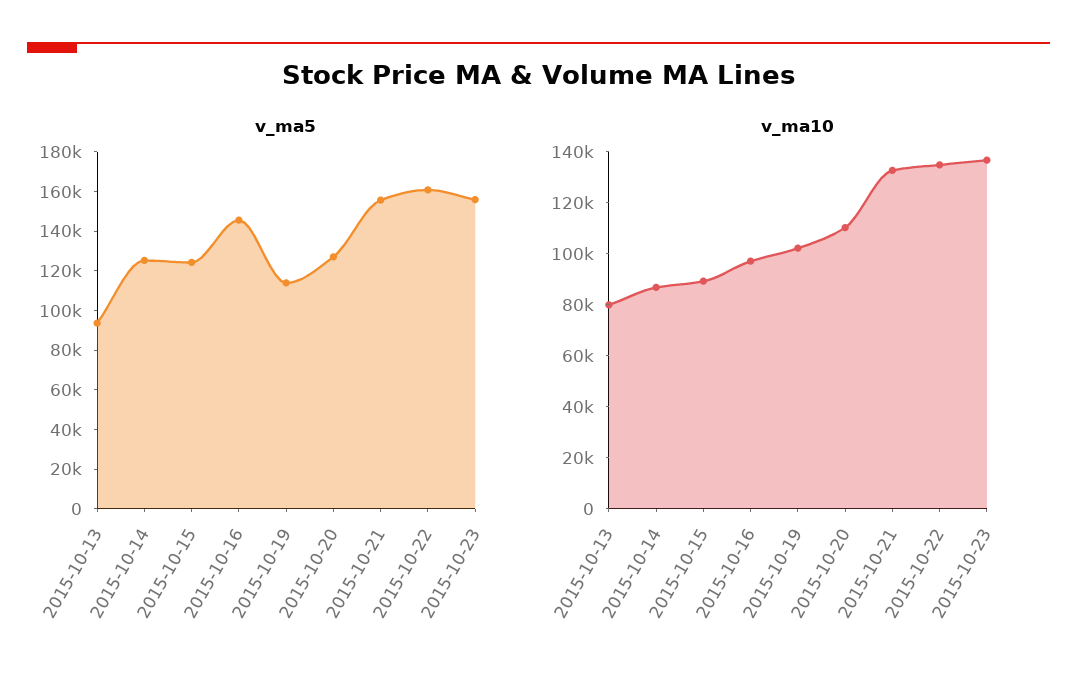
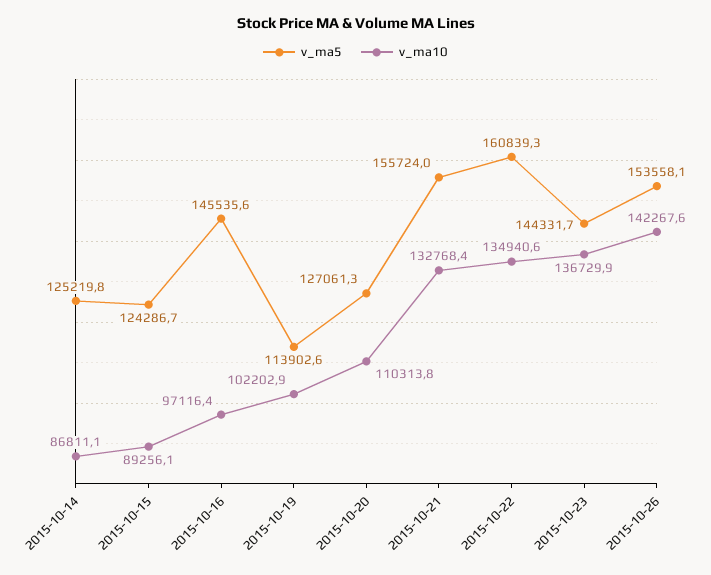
v_ma5, 2015-10-13: 95000 -> none
v_ma5, 2015-10-23: 155000 -> 144331.7
v_ma10, 2015-10-13: 80000 -> none
v_ma5, 2015-10-26: none -> 153558.1
v_ma10, 2015-10-26: none -> 142267.6

